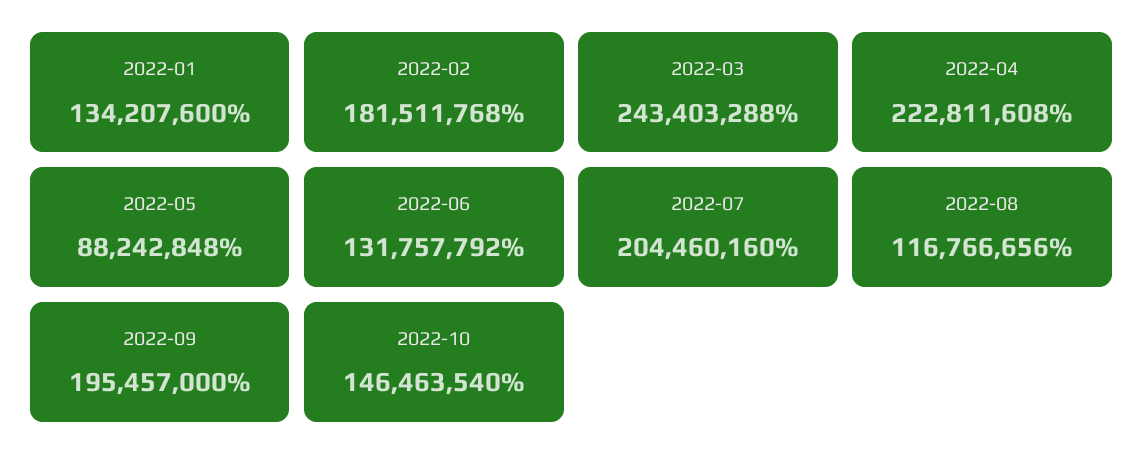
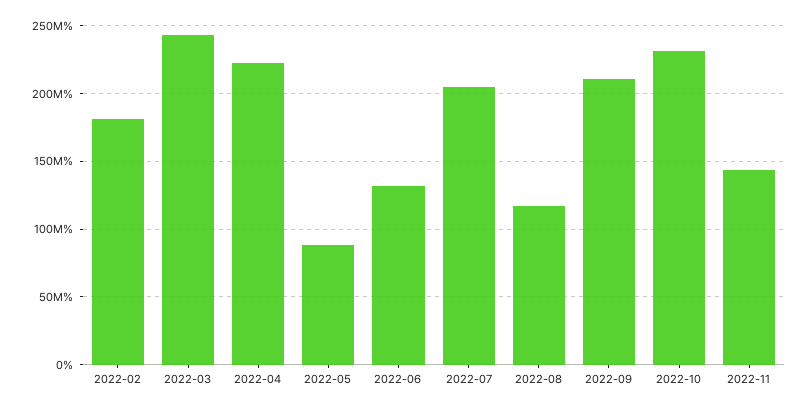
2022-01: 134207600 -> none
2022-09: 195457000 -> 210000000
2022-10: 146463540 -> 230000000
2022-11: none -> 145000000

